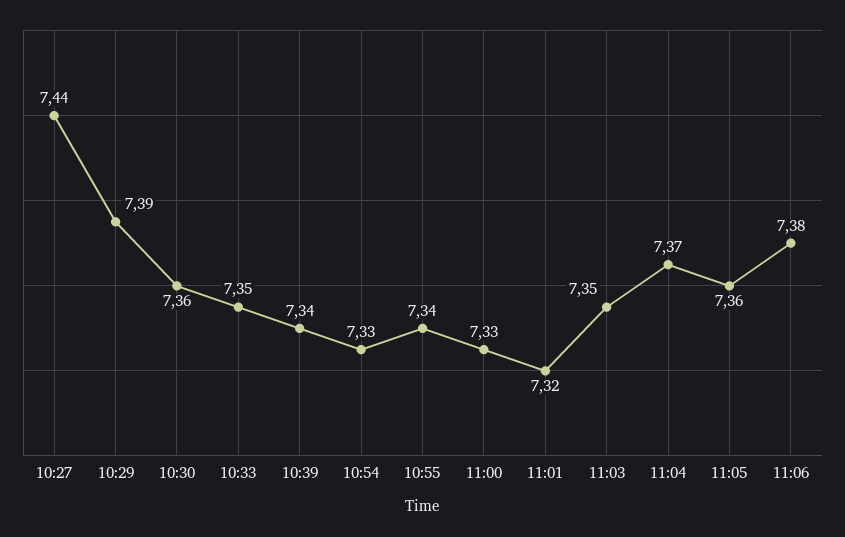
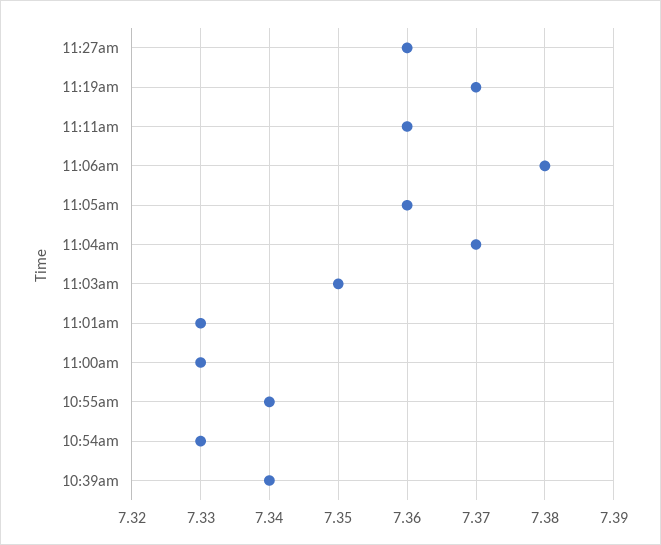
10:27: 7.44 -> none
10:29: 7.39 -> none
10:30: 7.36 -> none
10:33: 7.35 -> none
11:01: 7.32 -> 7.33
11:27am: none -> 7.36
11:19am: none -> 7.37
11:11am: none -> 7.36

